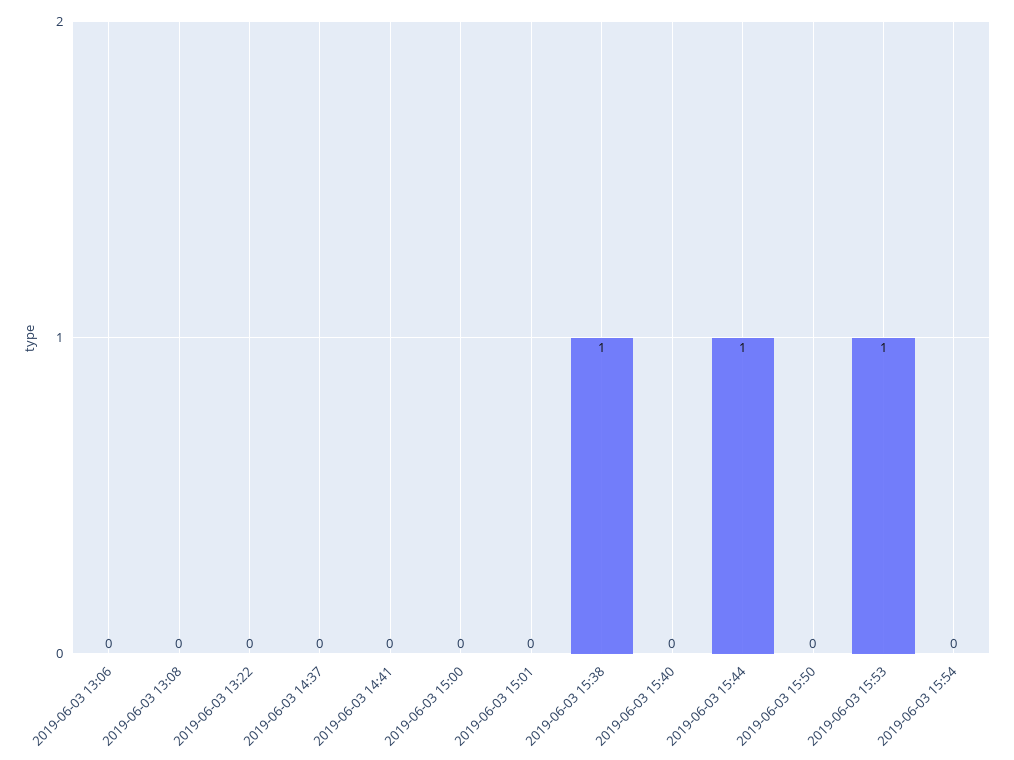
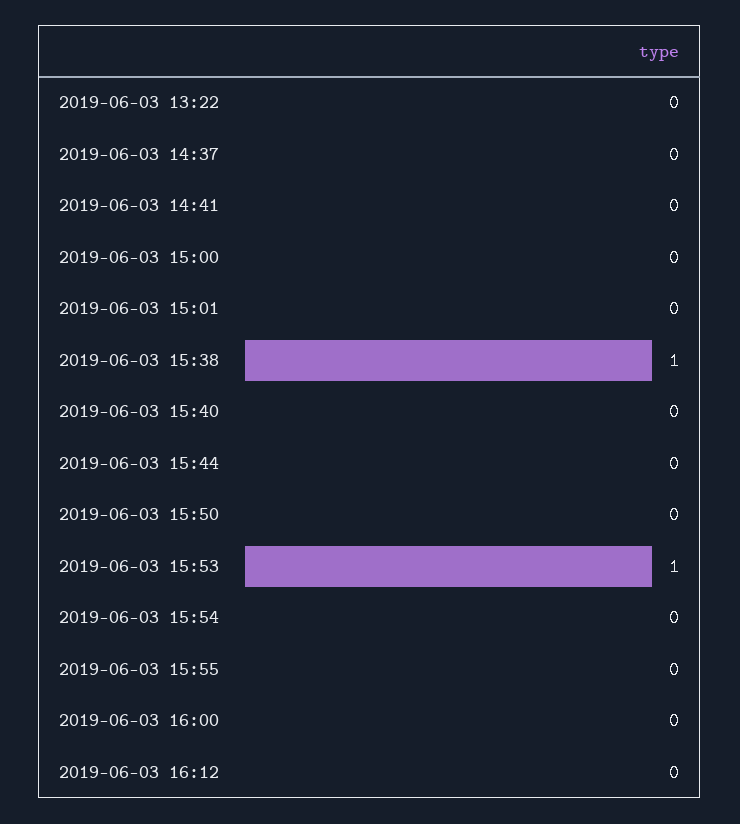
2019-06-03 13:06: 0 -> none
2019-06-03 13:08: 0 -> none
2019-06-03 15:44: 1 -> 0
2019-06-03 15:55: none -> 0
2019-06-03 16:00: none -> 0
2019-06-03 16:12: none -> 0

